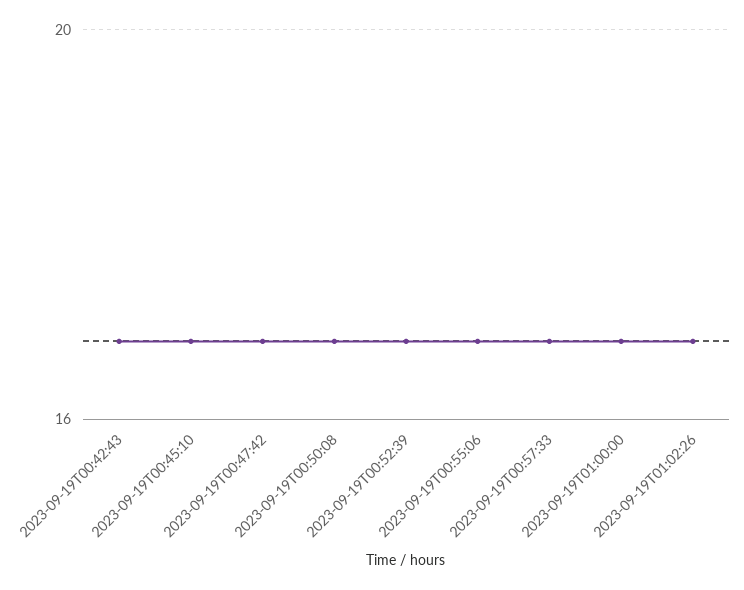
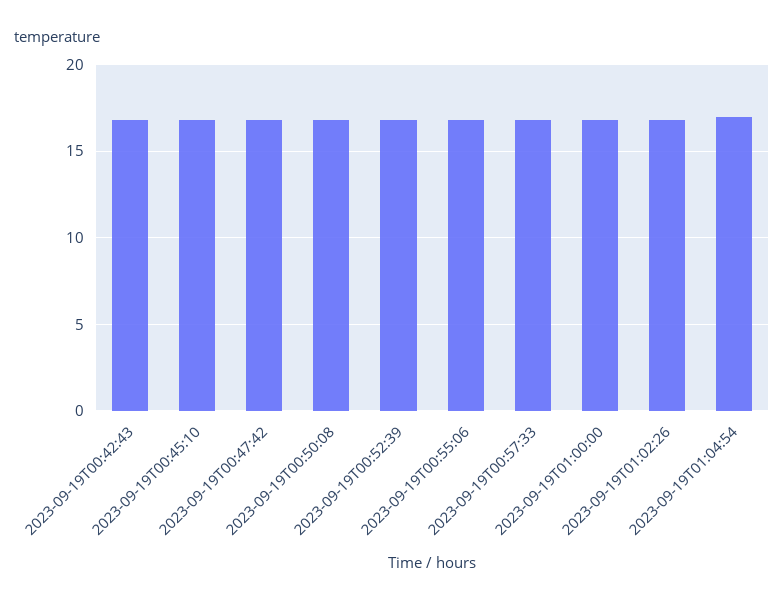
2023-09-19T01:04:54: none -> 17

